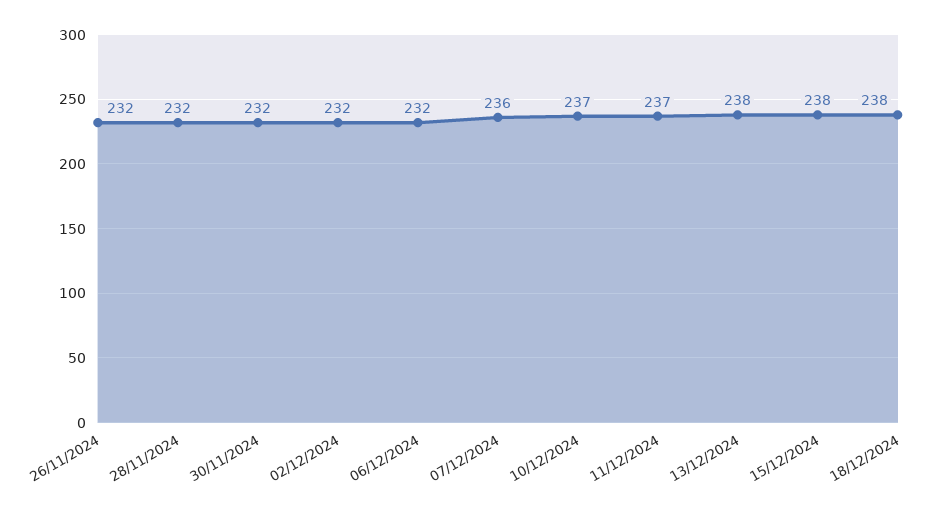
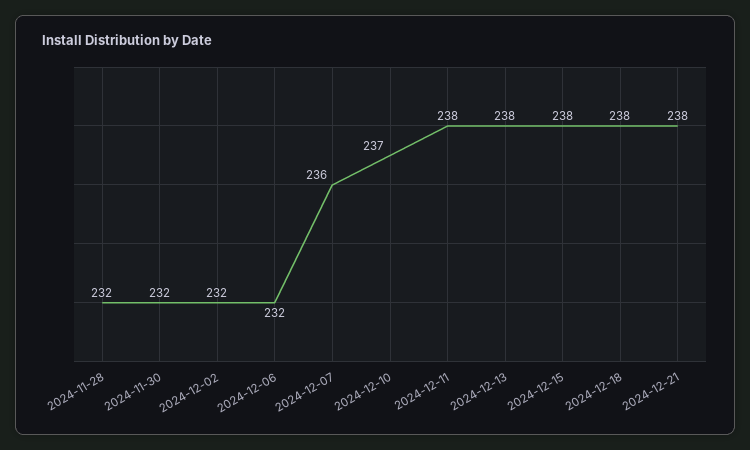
26/11/2024: 232 -> none
11/12/2024: 237 -> 238
2024-12-21: none -> 238

